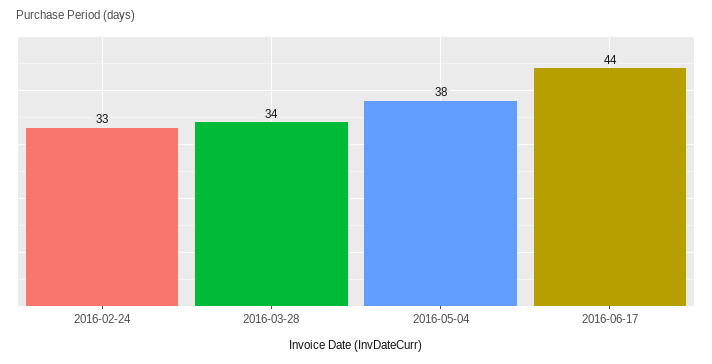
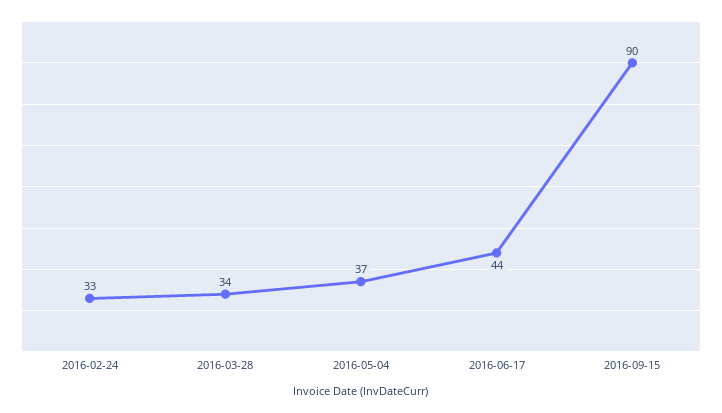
2016-05-04: 38 -> 37
2016-09-15: none -> 90

